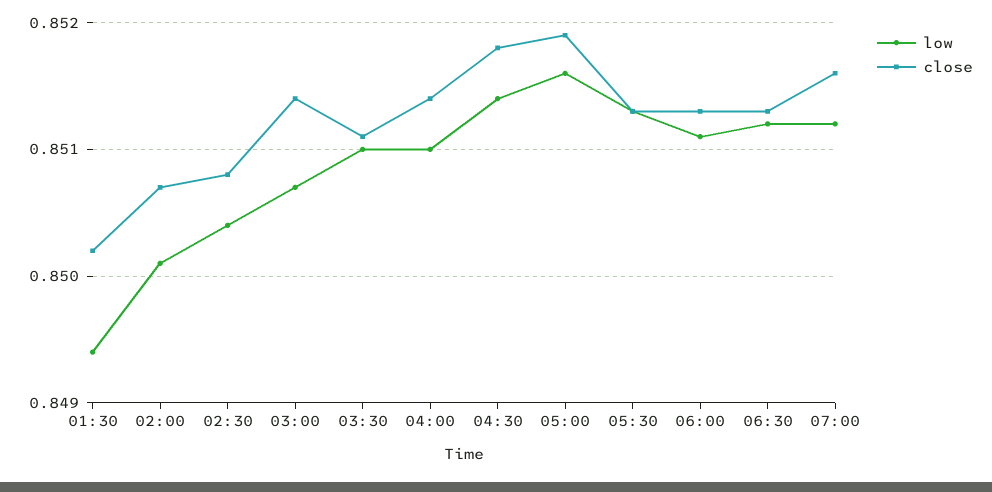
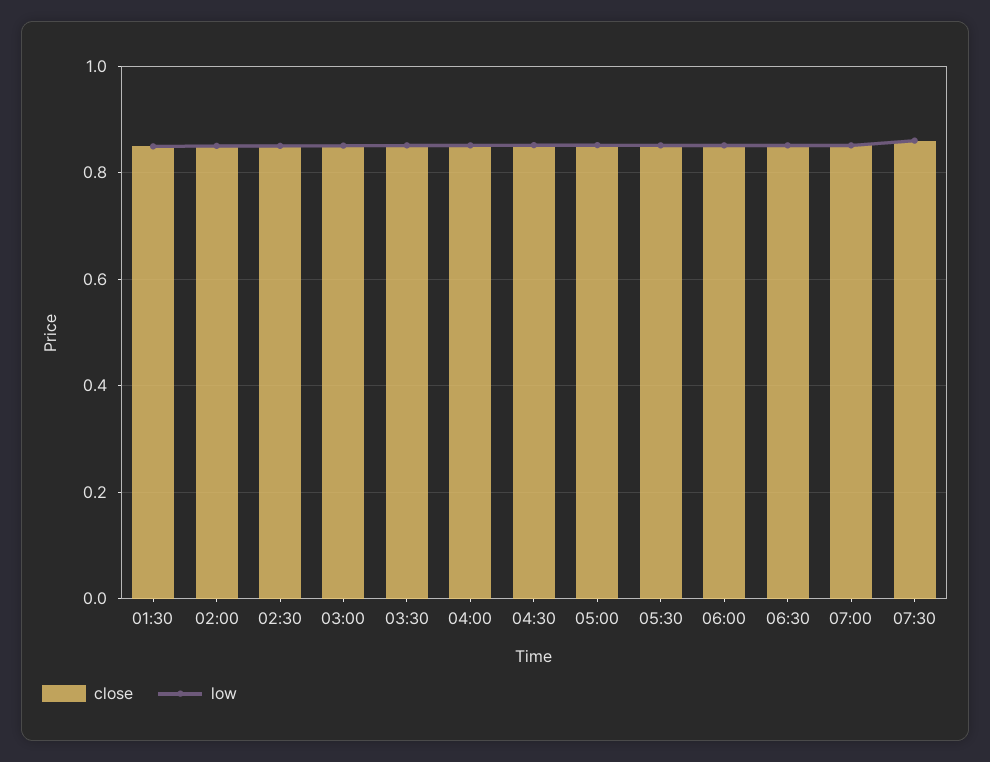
close, 07:30: none -> 0.86
low, 07:30: none -> 0.86

